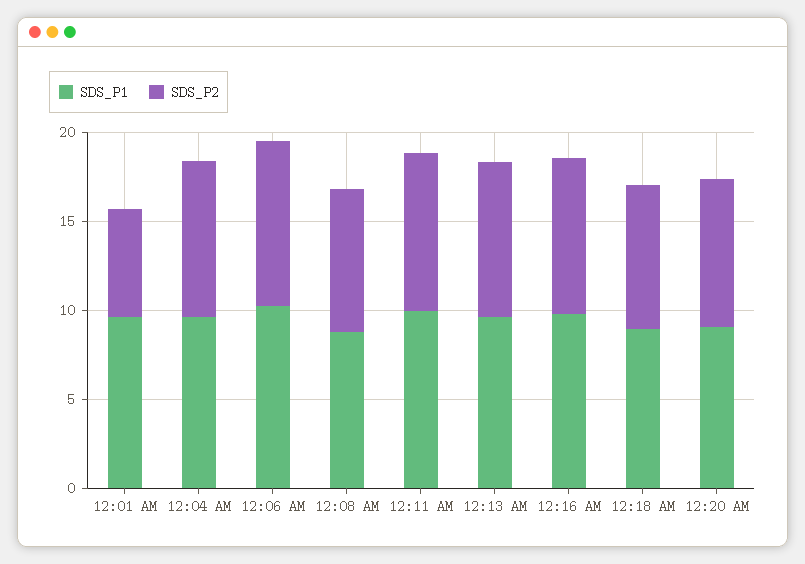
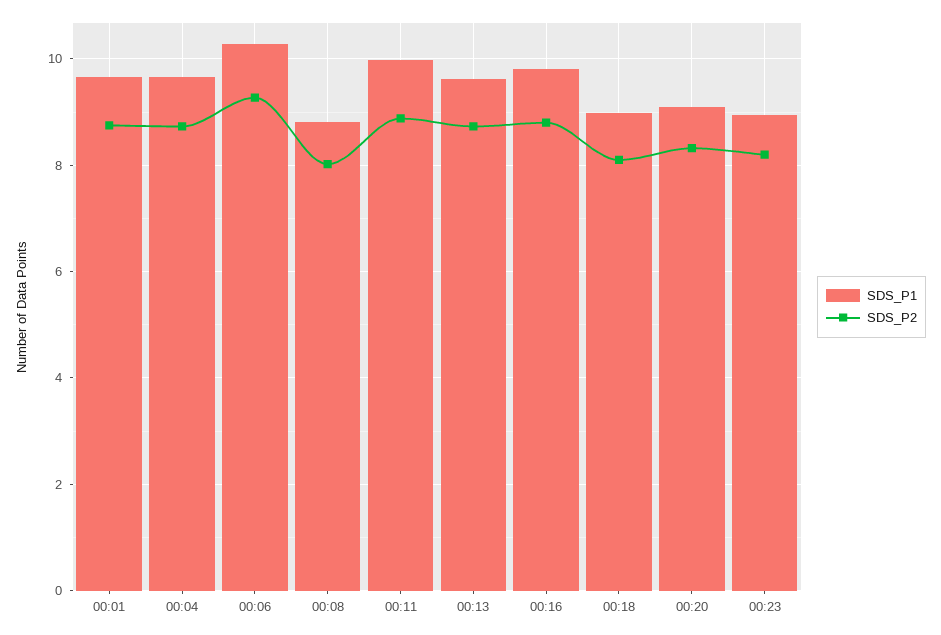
SDS_P2, 12:01 AM: 6 -> 8.8
SDS_P1, 00:23: none -> 9
SDS_P2, 00:23: none -> 8.2

